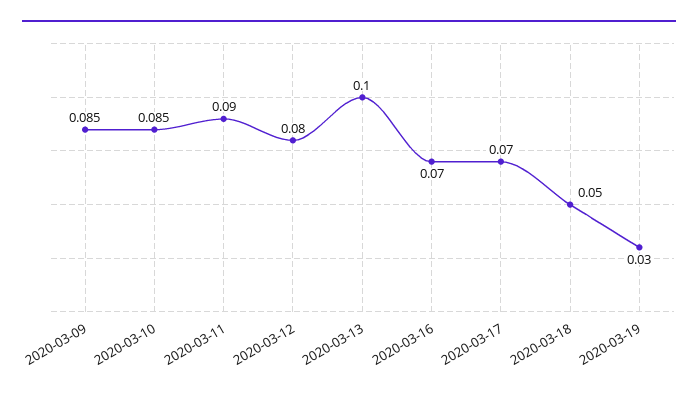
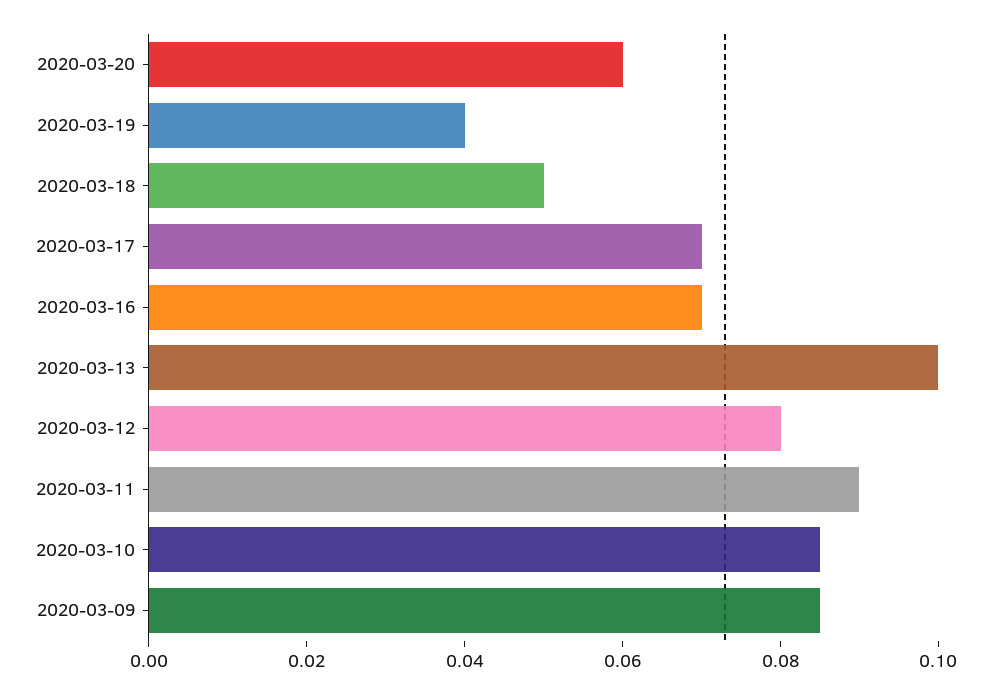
2020-03-19: 0.03 -> 0.04
2020-03-20: none -> 0.06

